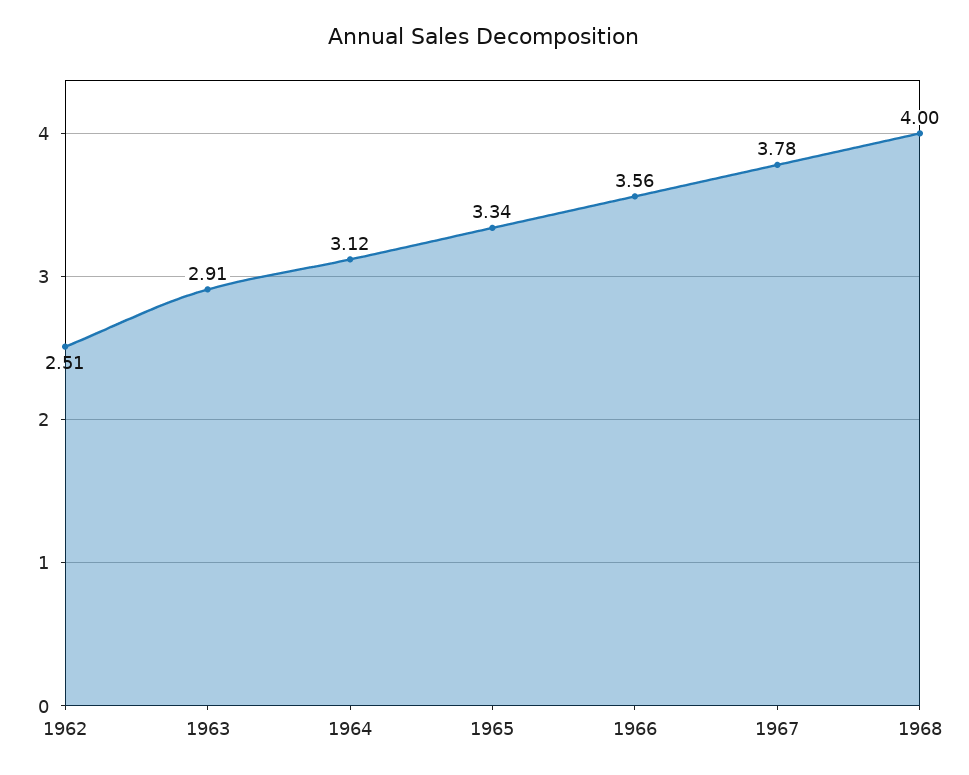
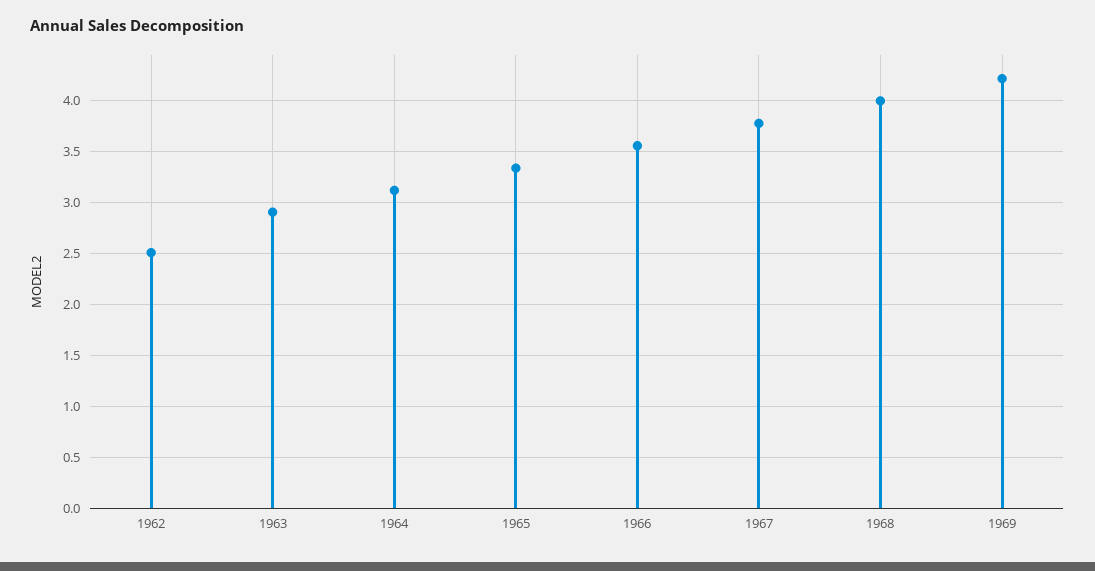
1969: none -> 4.2

